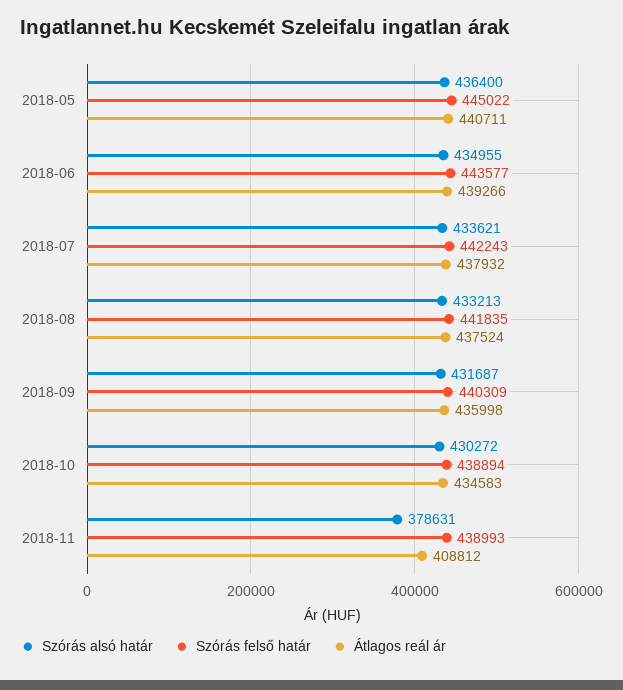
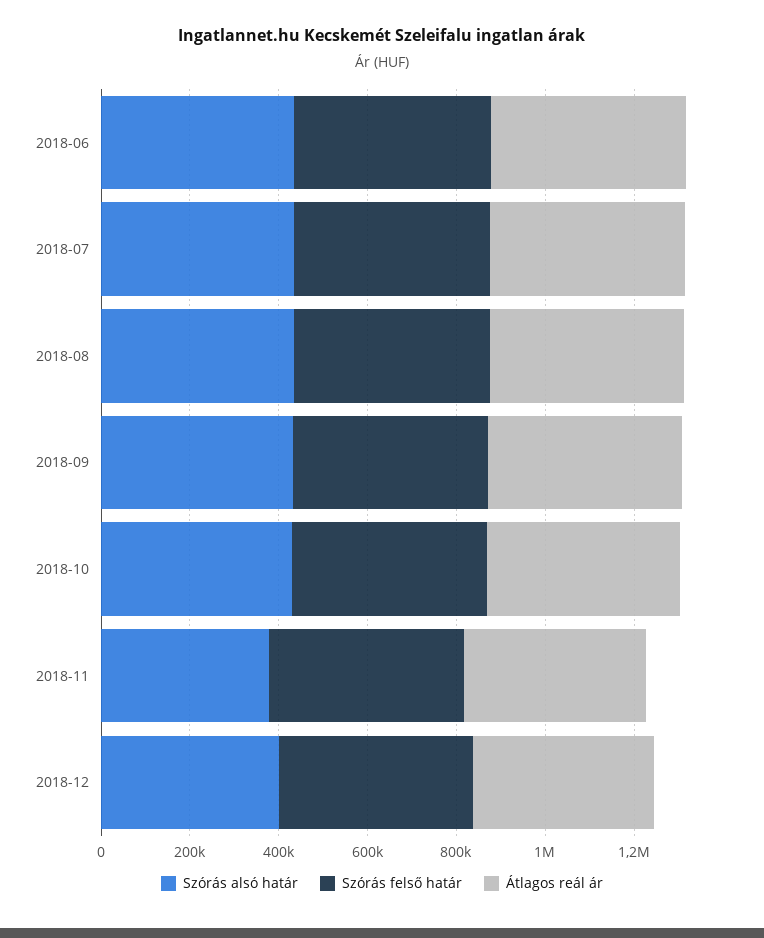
Szórás alsó határ, 2018-05: 436400 -> none
Szórás felső határ, 2018-05: 445022 -> none
Átlagos reál ár, 2018-05: 440711 -> none
Szórás alsó határ, 2018-12: none -> 400000
Szórás felső határ, 2018-12: none -> 450000
Átlagos reál ár, 2018-12: none -> 400000

